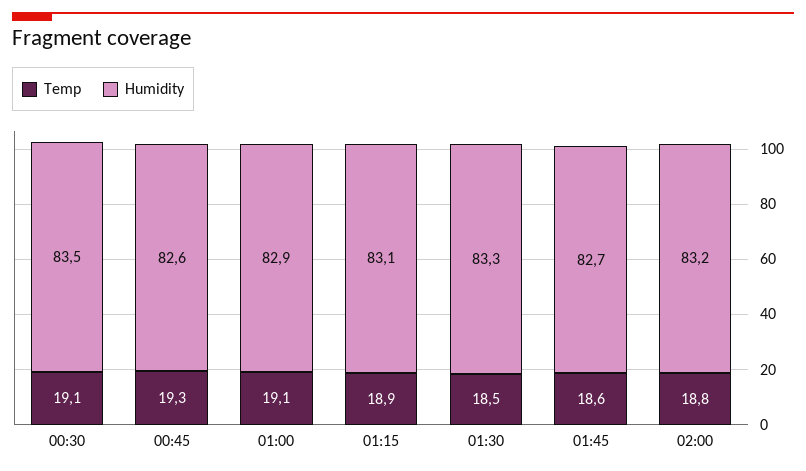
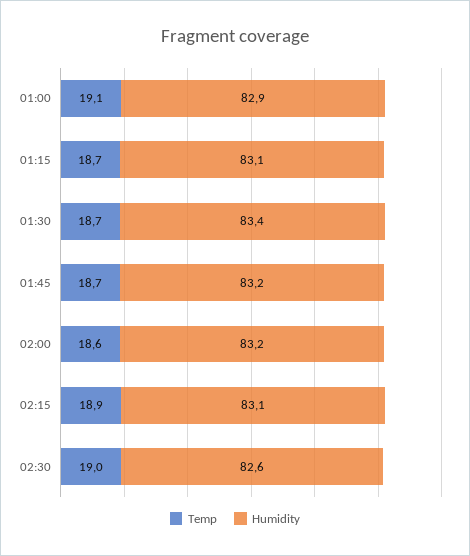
Temp, 00:30: 19.1 -> none
Humidity, 00:30: 83.5 -> none
Temp, 00:45: 19.3 -> none
Humidity, 00:45: 82.6 -> none
Temp, 01:15: 18.9 -> 18.7
Temp, 01:30: 18.5 -> 18.7
Humidity, 01:30: 83.3 -> 83.4
Temp, 01:45: 18.6 -> 18.7
Humidity, 01:45: 82.7 -> 83.2
Temp, 02:00: 18.8 -> 18.6
Temp, 02:15: none -> 18.9
Humidity, 02:15: none -> 83.1
Temp, 02:30: none -> 19
Humidity, 02:30: none -> 82.6

